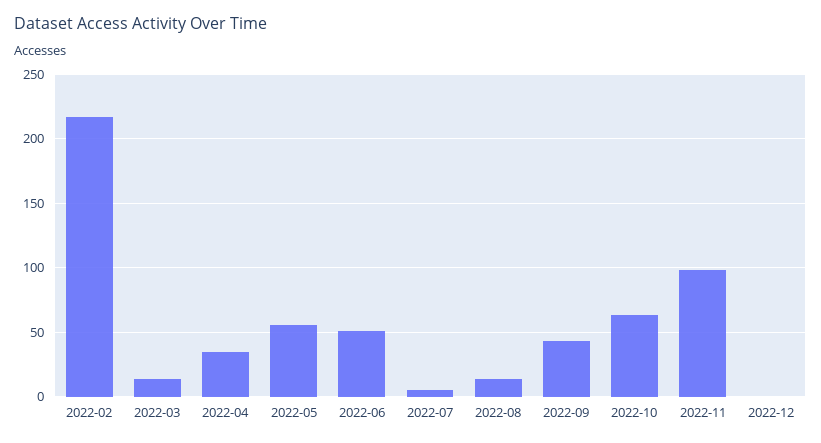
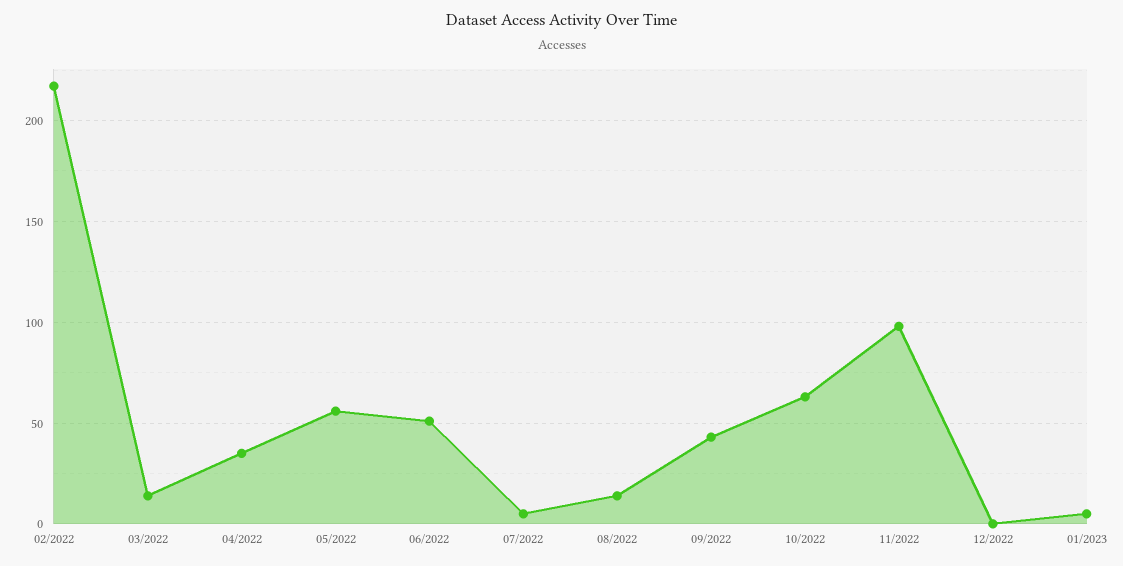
01/2023: none -> 5

